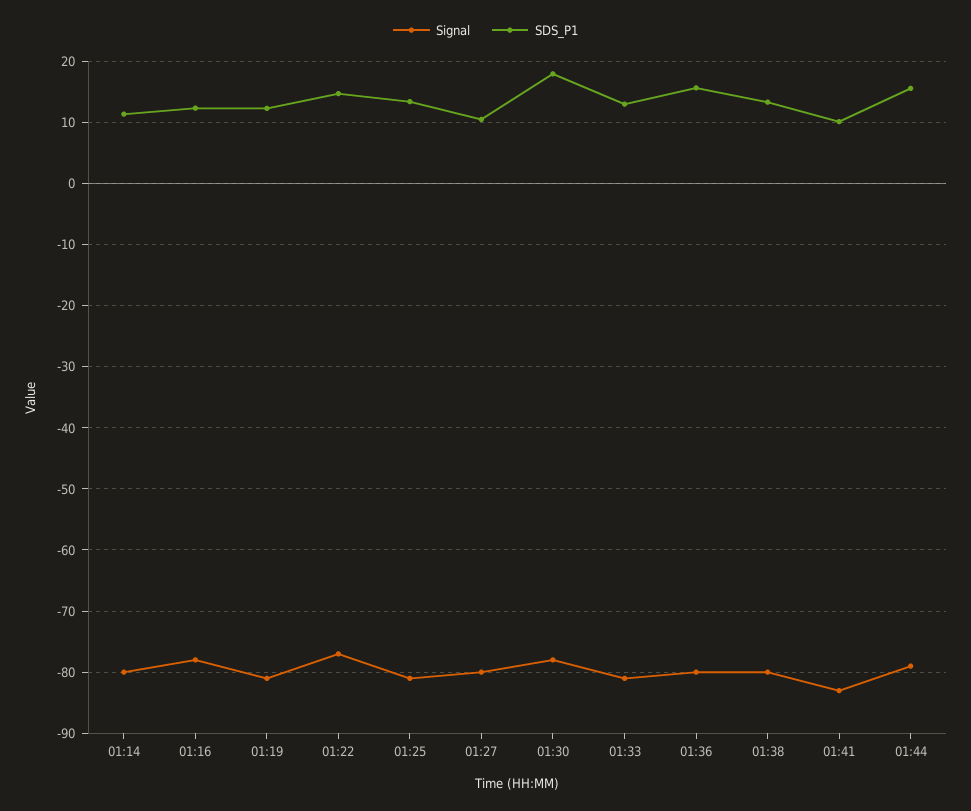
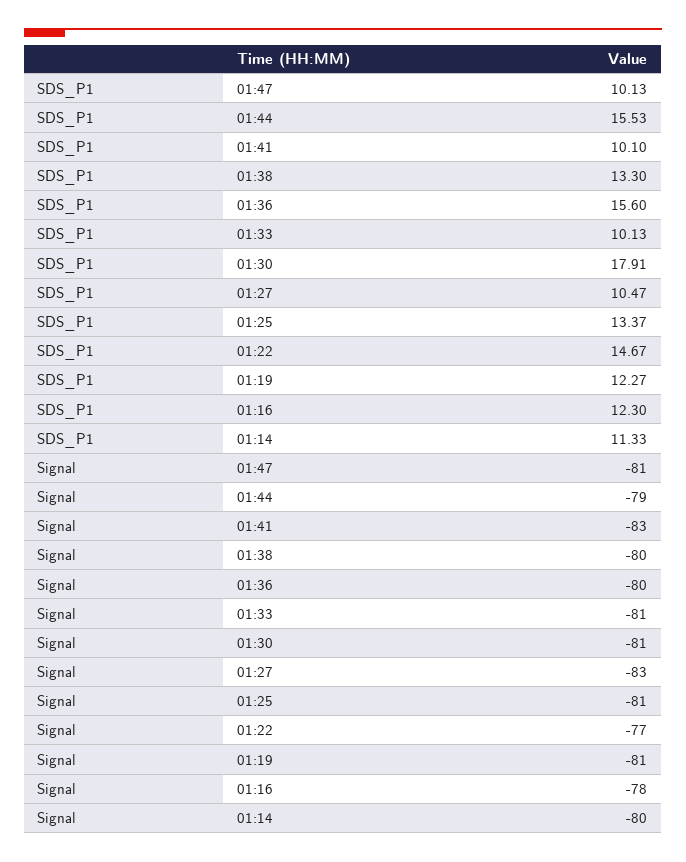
Signal, 01:27: -80 -> -83
Signal, 01:30: -78 -> -81
SDS_P1, 01:33: 13 -> 10.13
SDS_P1, 01:47: none -> 10.13
Signal, 01:47: none -> -81

